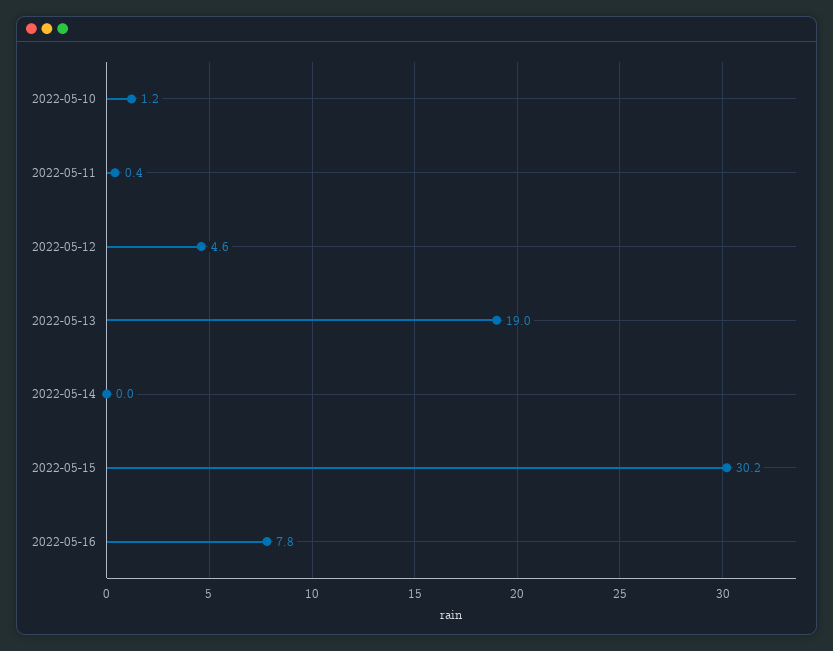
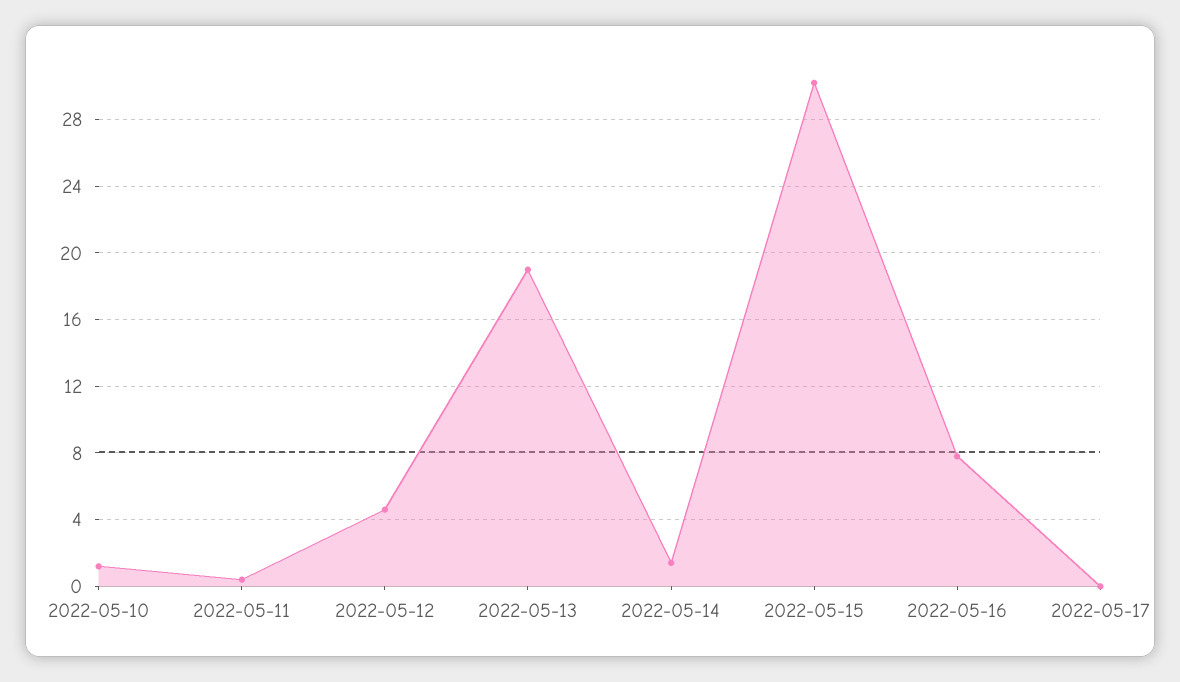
2022-05-14: 0 -> 1.5
2022-05-17: none -> 0

